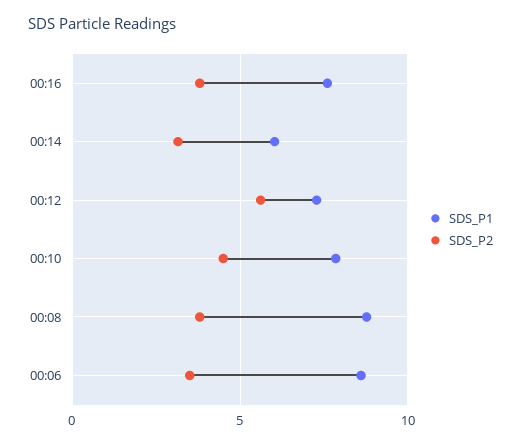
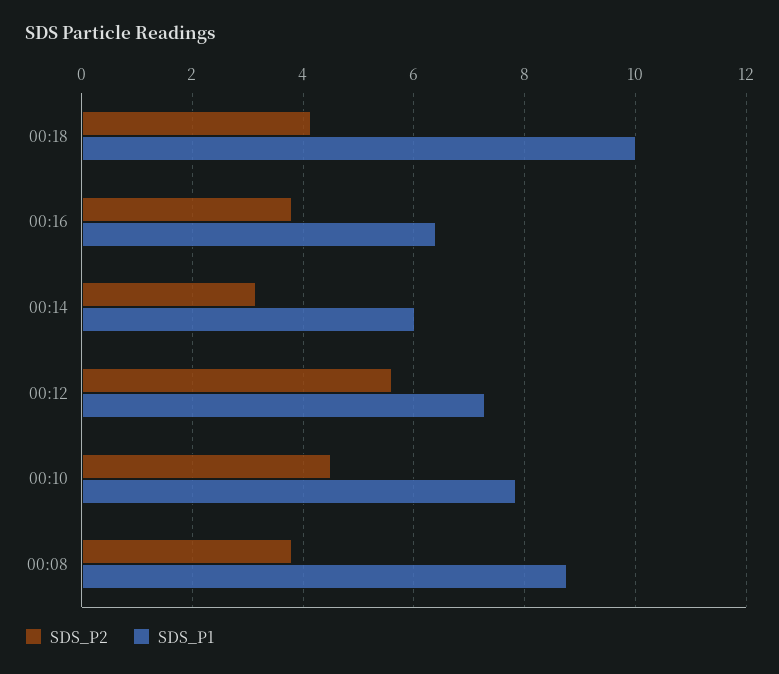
SDS_P1, 00:16: 7.5 -> 6.4
SDS_P1, 00:06: 8.5 -> none
SDS_P2, 00:06: 3.5 -> none
SDS_P2, 00:18: none -> 4.2
SDS_P1, 00:18: none -> 10

